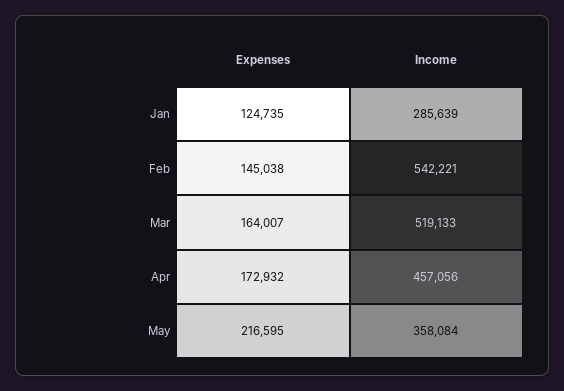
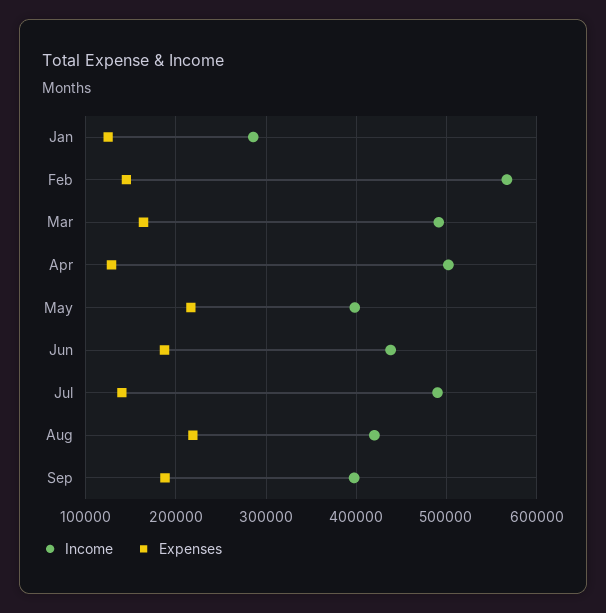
Income, Feb: 542221 -> 570000
Income, Mar: 519133 -> 490000
Expenses, Apr: 172932 -> 130000
Income, Apr: 457056 -> 500000
Income, May: 358084 -> 400000
Income, Jun: none -> 440000
Expenses, Jun: none -> 190000
Income, Jul: none -> 490000
Expenses, Jul: none -> 140000
Income, Aug: none -> 420000
Expenses, Aug: none -> 220000
Income, Sep: none -> 400000
Expenses, Sep: none -> 190000

